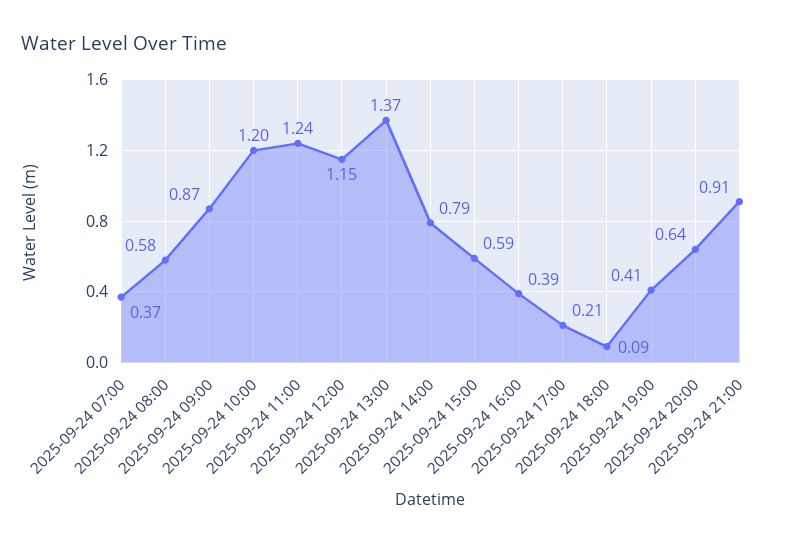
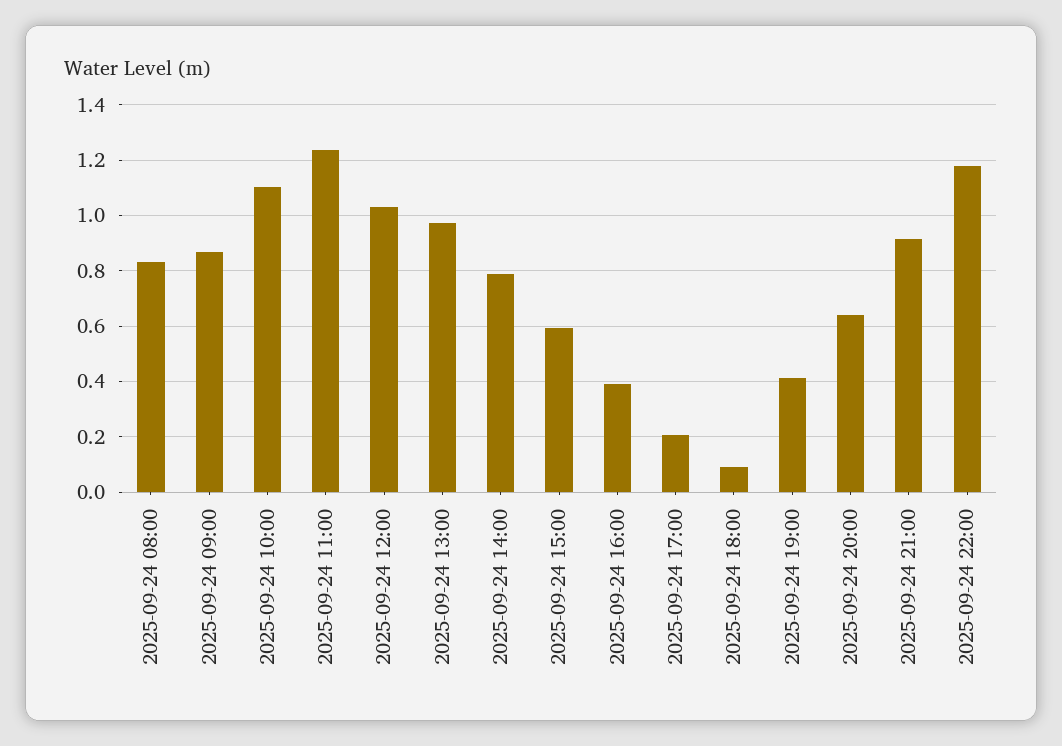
2025-09-24 07:00: 0.37 -> none
2025-09-24 08:00: 0.58 -> 0.825
2025-09-24 10:00: 1.2 -> 1.1
2025-09-24 12:00: 1.15 -> 1.025
2025-09-24 13:00: 1.37 -> 0.975
2025-09-24 22:00: none -> 1.175

